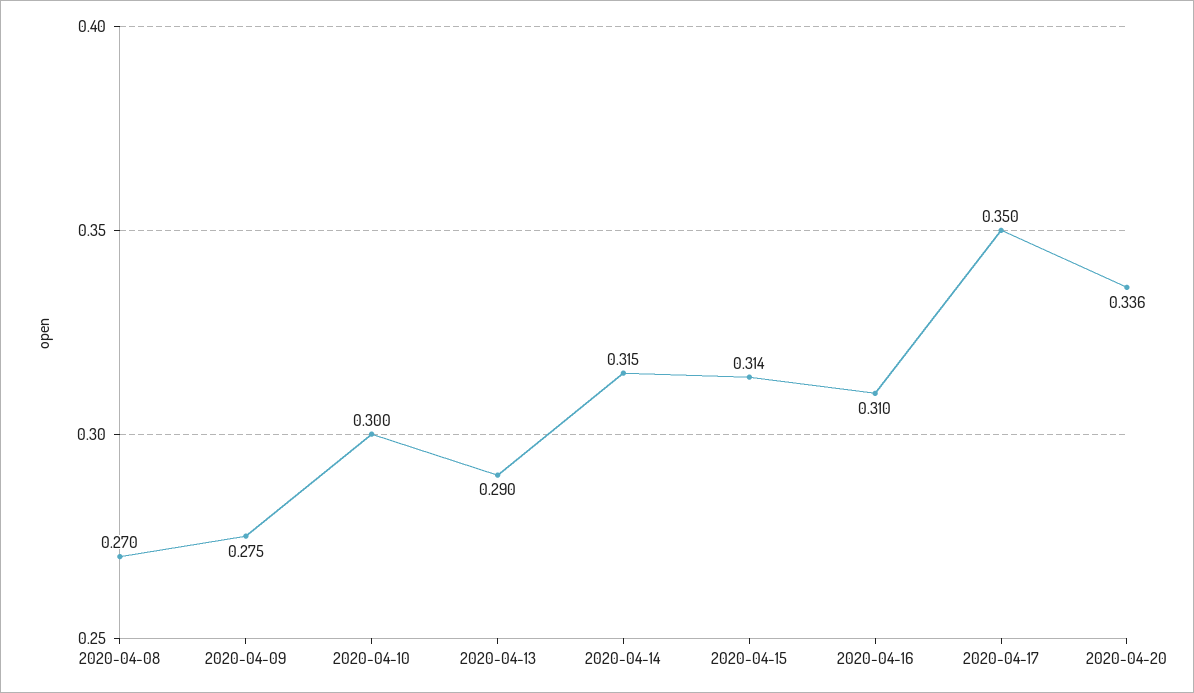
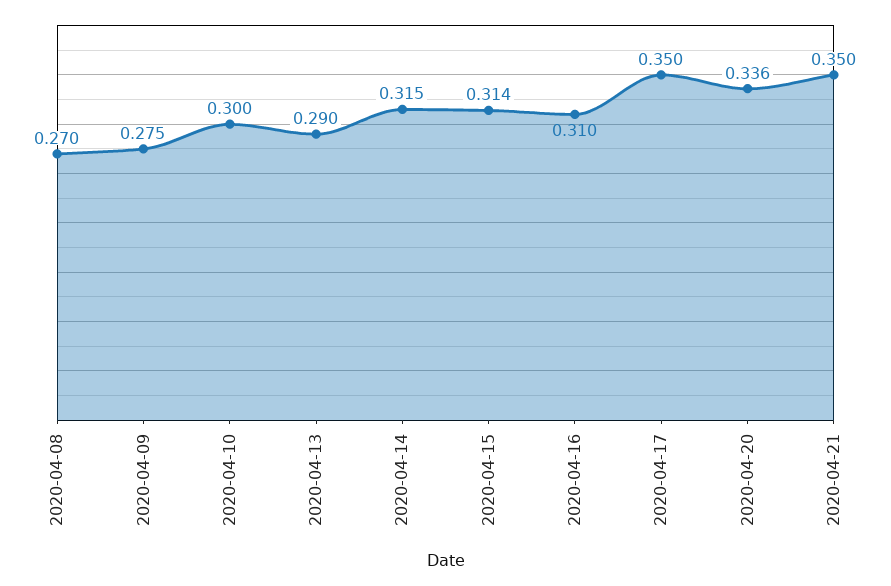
2020-04-21: none -> 0.35

